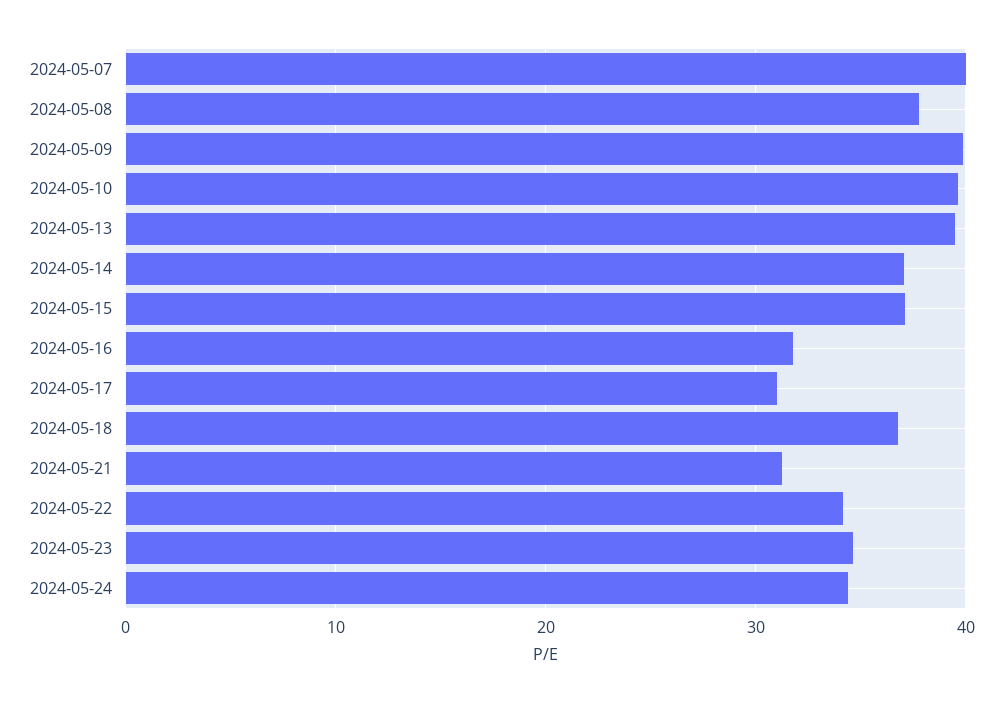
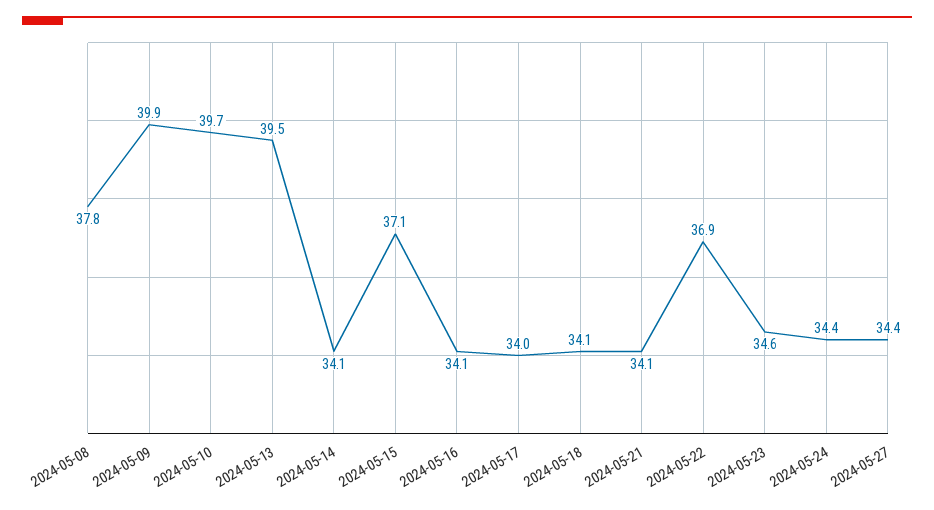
2024-05-07: 40 -> none
2024-05-14: 37 -> 34.1
2024-05-16: 32 -> 34.1
2024-05-17: 31 -> 34
2024-05-18: 37 -> 34.1
2024-05-21: 31 -> 34.1
2024-05-22: 34 -> 36.9
2024-05-27: none -> 34.4

